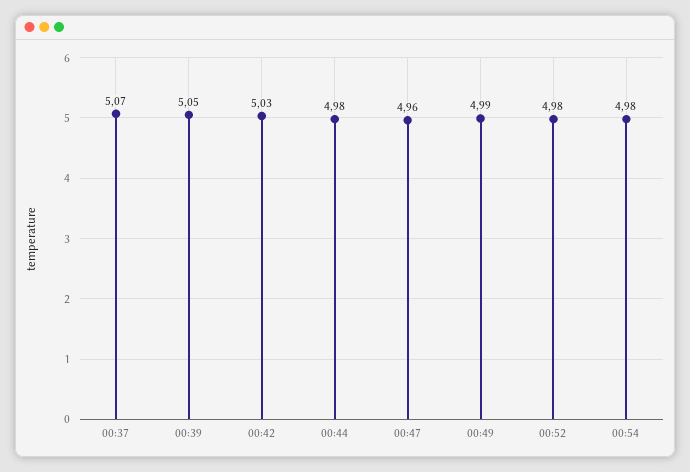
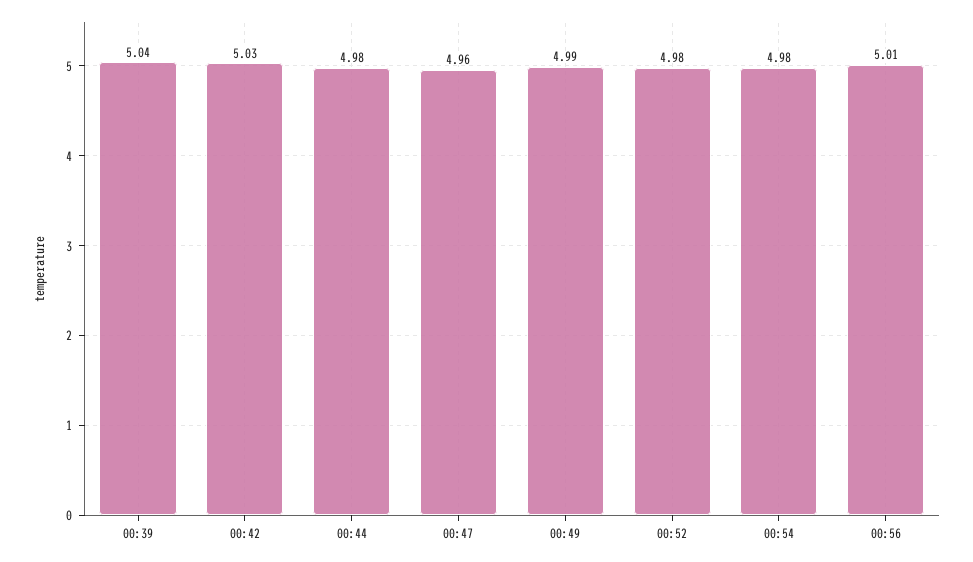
00:37: 5.07 -> none
00:39: 5.05 -> 5.04
00:56: none -> 5.01

